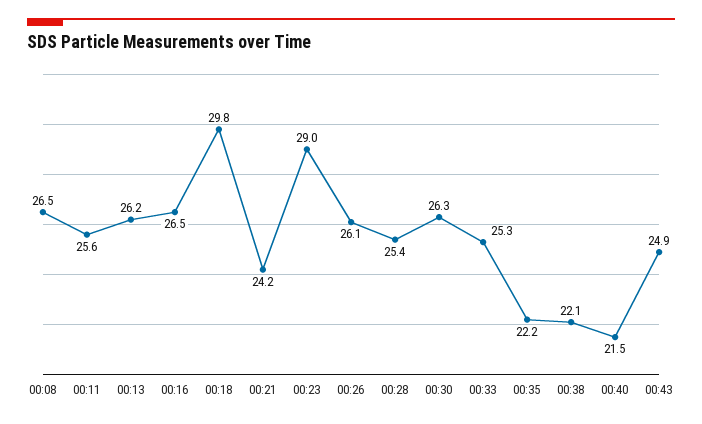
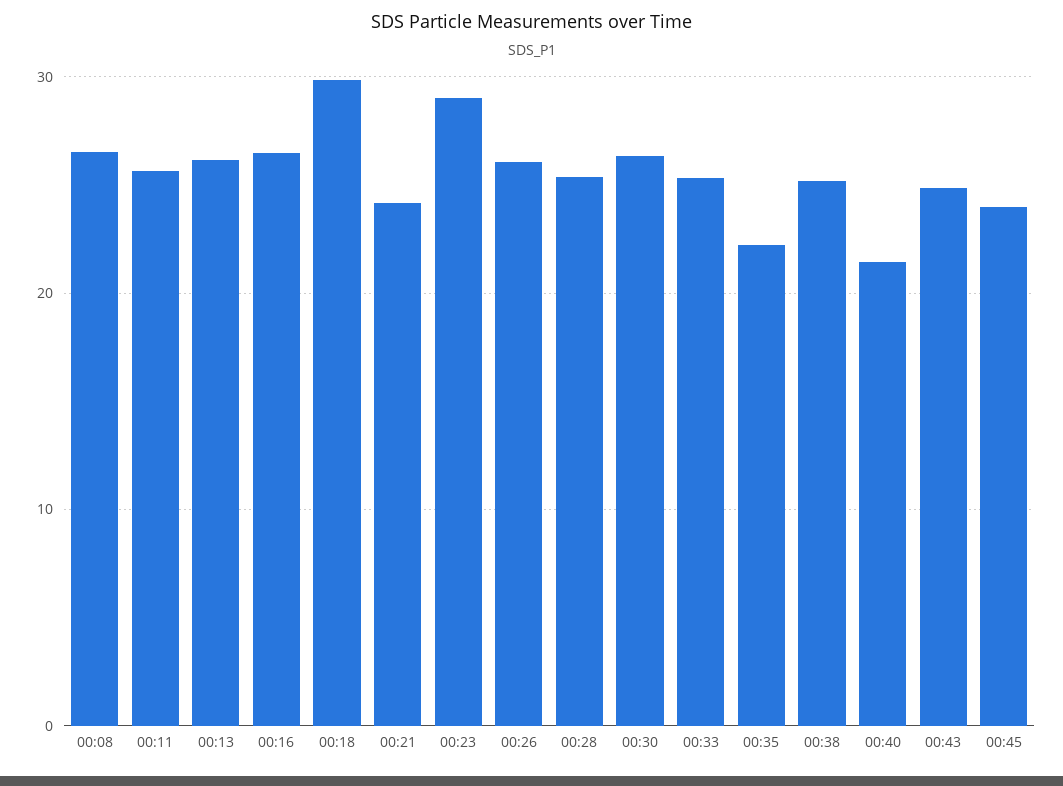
00:38: 22.1 -> 25
00:45: none -> 24

